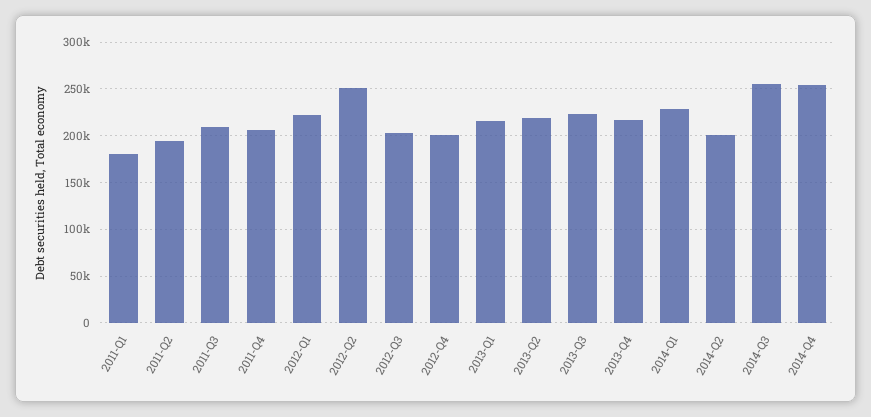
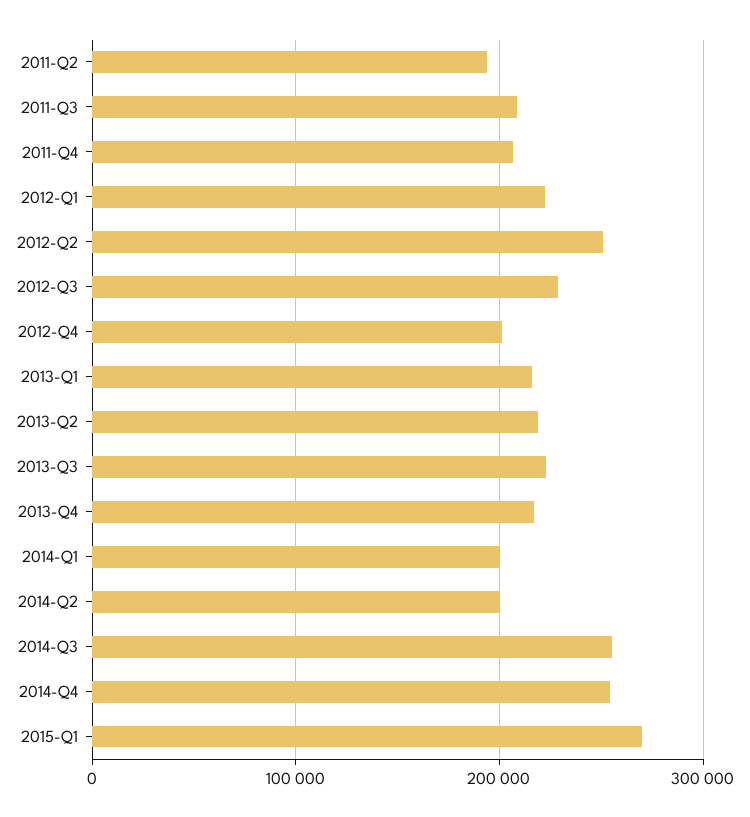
2011-Q1: 180000 -> none
2012-Q3: 200000 -> 230000
2014-Q1: 230000 -> 200000
2015-Q1: none -> 270000

